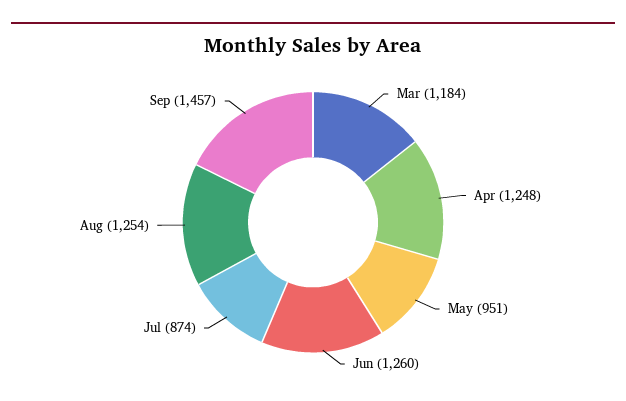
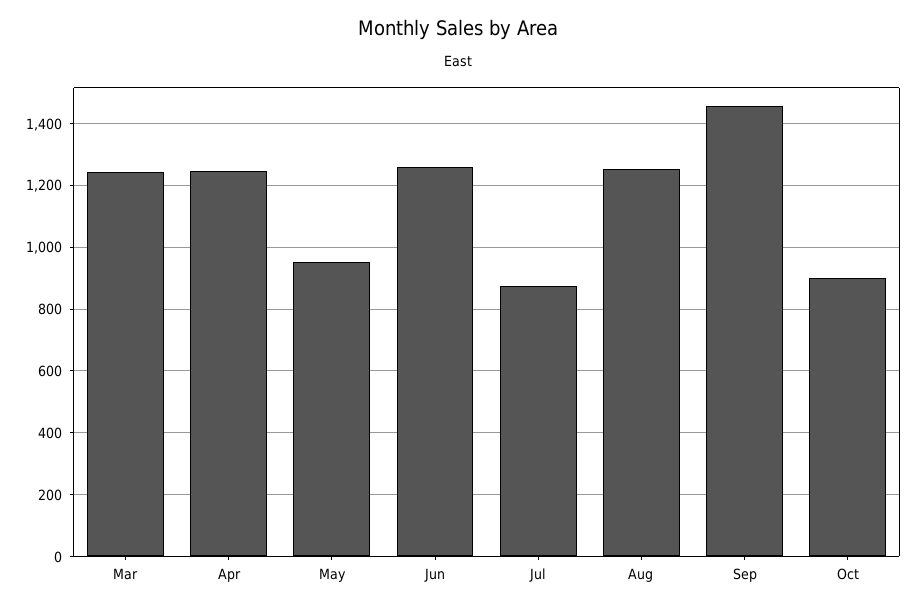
Mar: 1184 -> 1240
Oct: none -> 900

